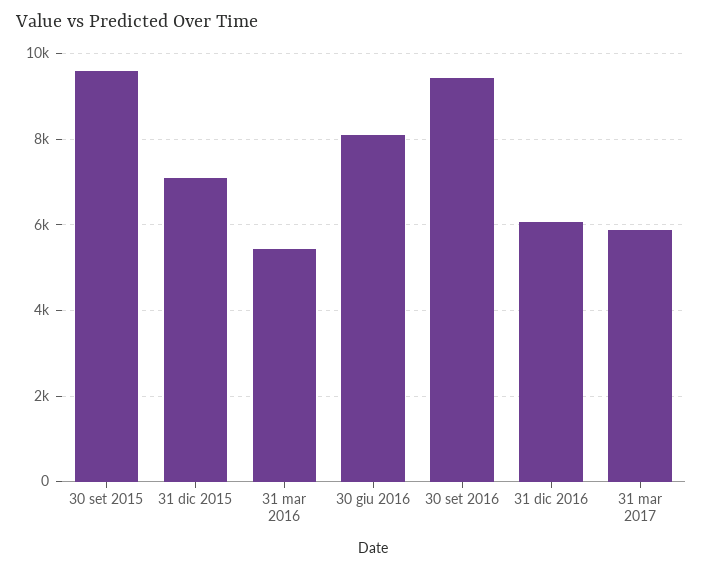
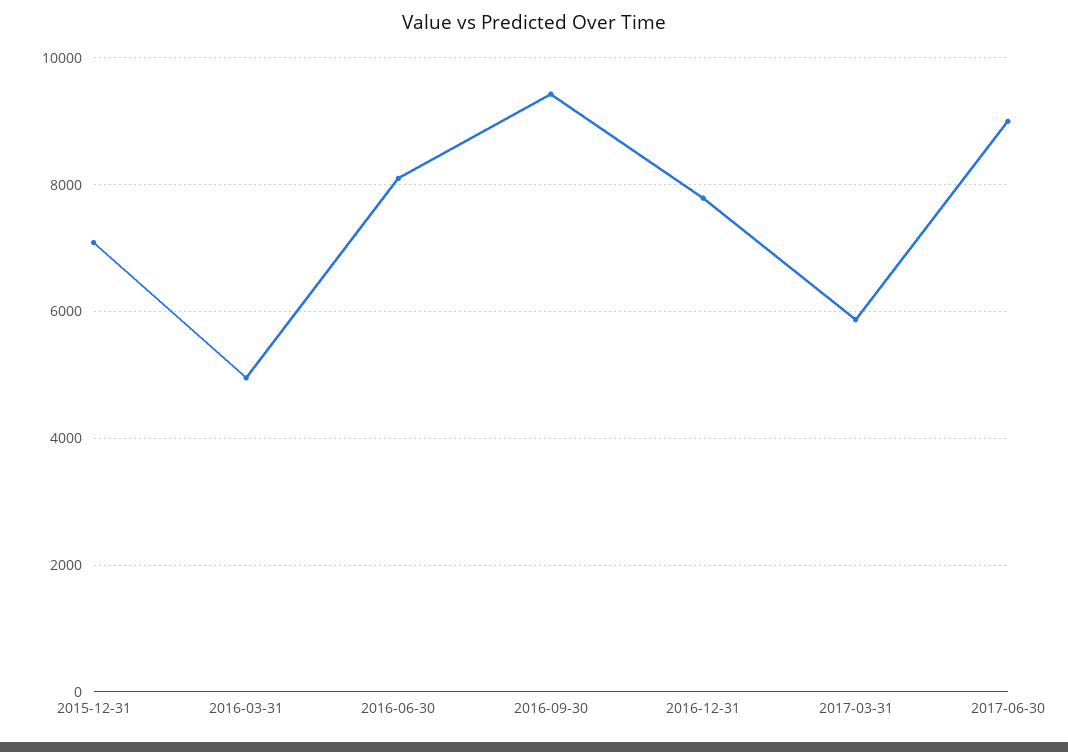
30 set 2015: 9600 -> none
31 mar 2016: 5400 -> 5000
31 dic 2016: 6000 -> 7800
2017-06-30: none -> 9000

